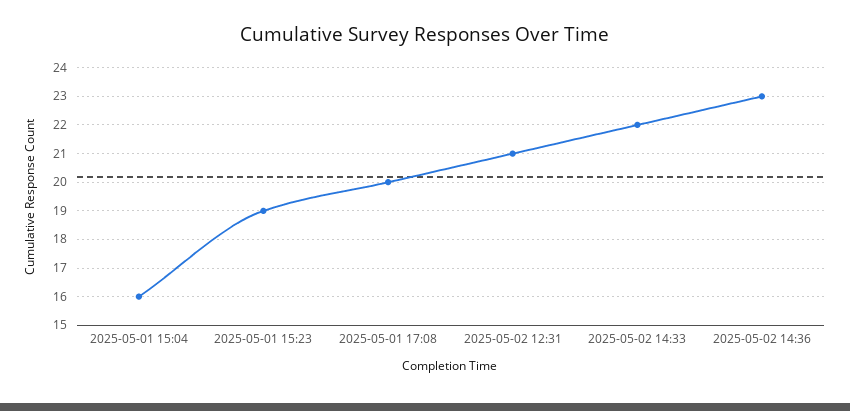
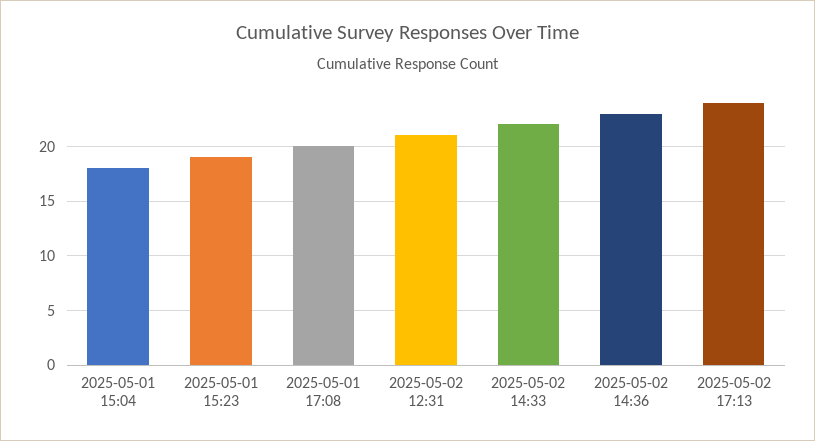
2025-05-01 15:04: 16 -> 18
2025-05-02 17:13: none -> 24

